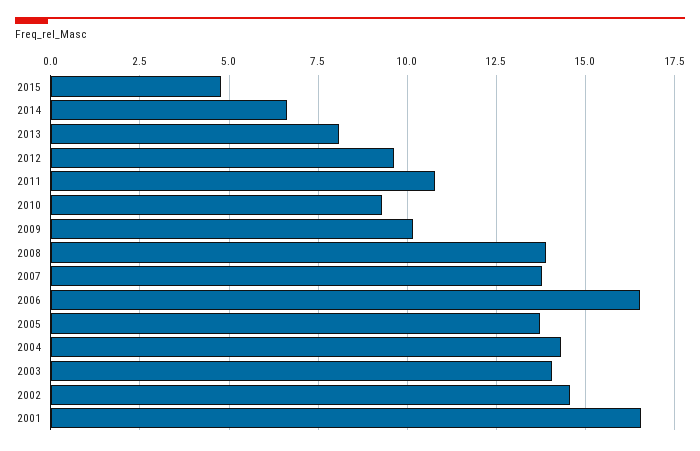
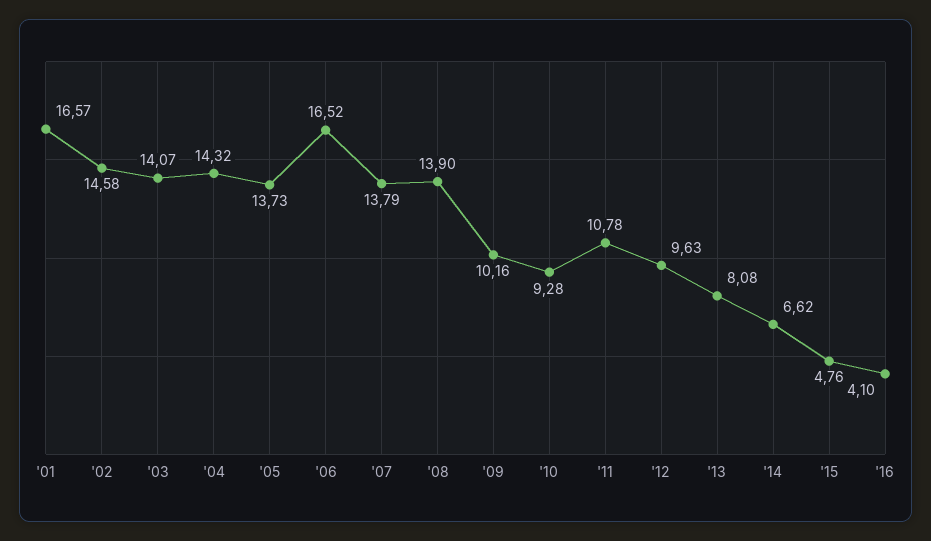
'16: none -> 4.1

